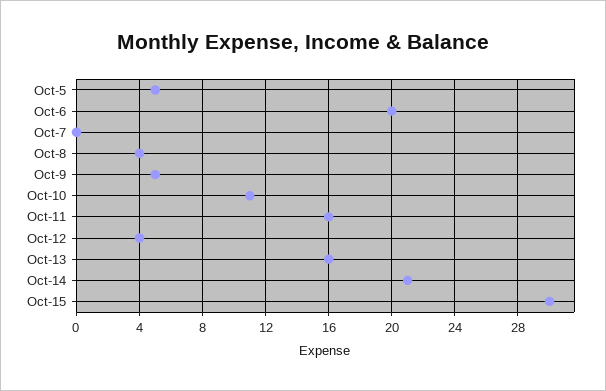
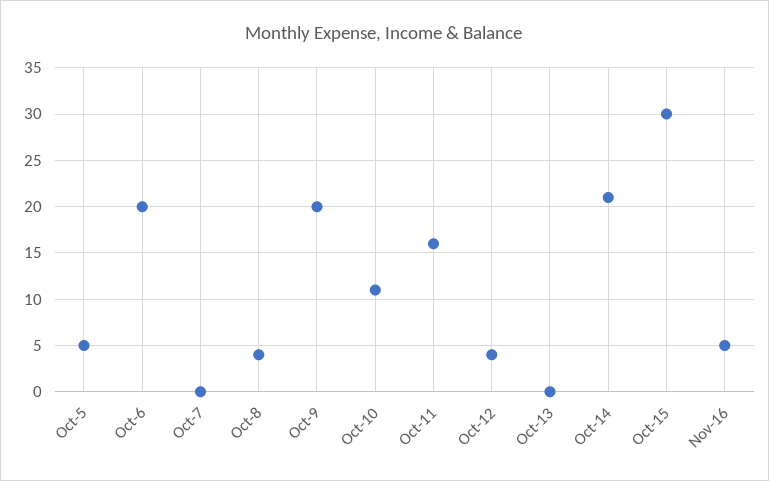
Oct-9: 5 -> 20
Oct-13: 16 -> 0
Nov-16: none -> 5

